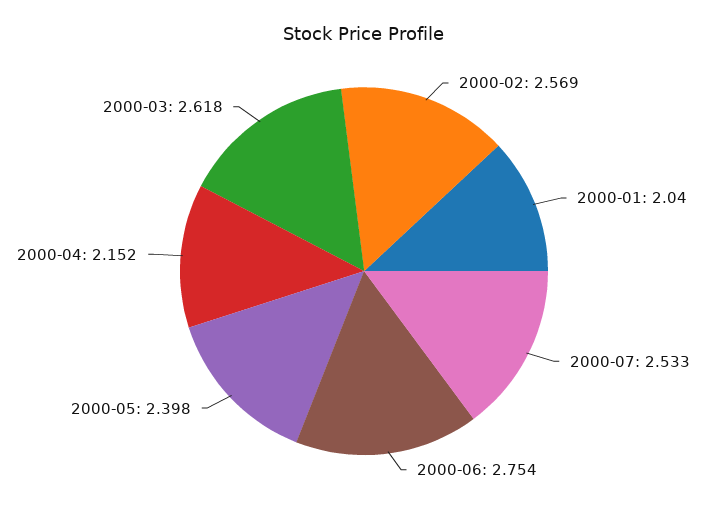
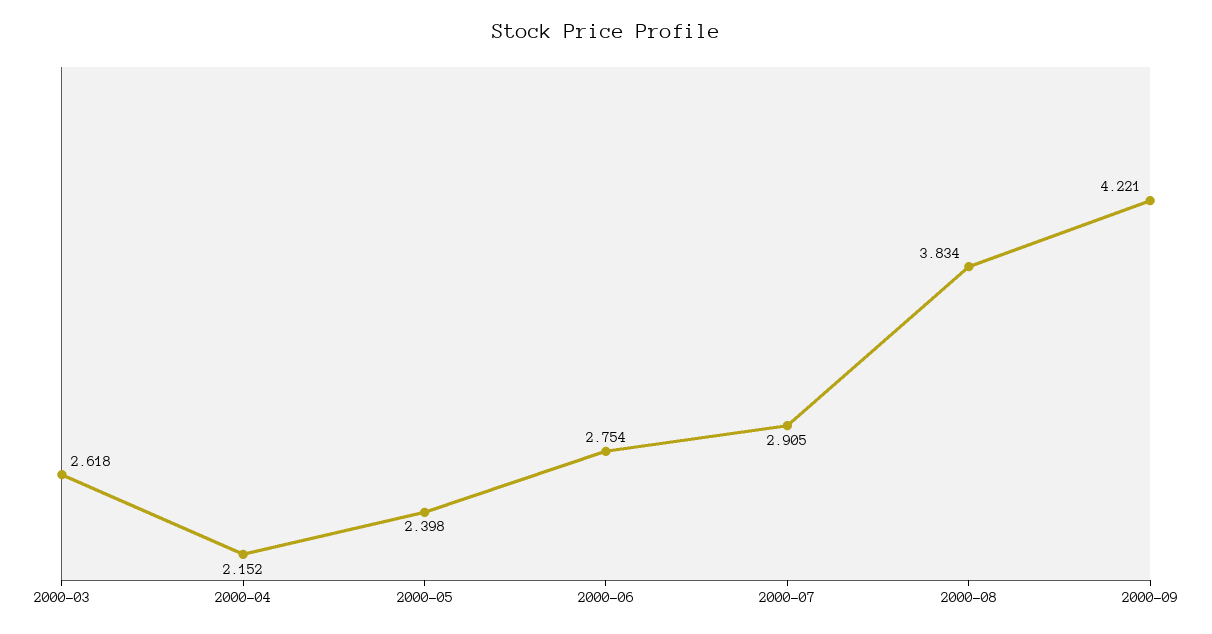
2000-02: 2.569 -> none
2000-01: 2.04 -> none
2000-07: 2.533 -> 2.905
2000-08: none -> 3.834
2000-09: none -> 4.221

